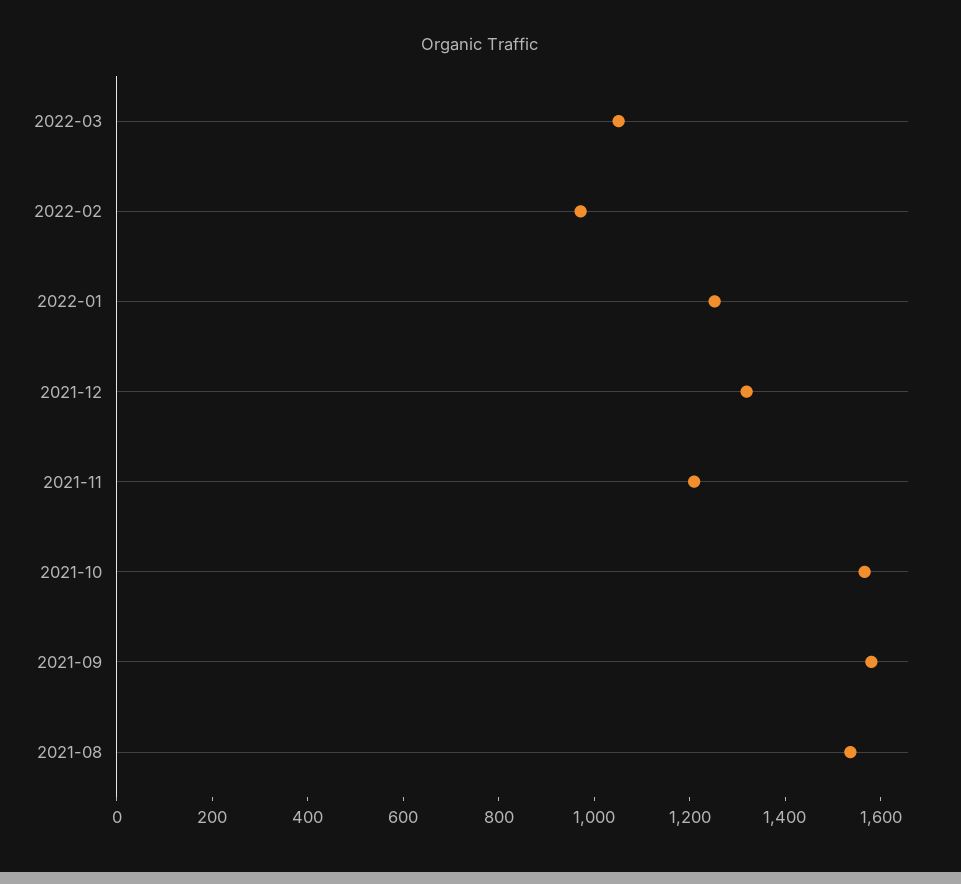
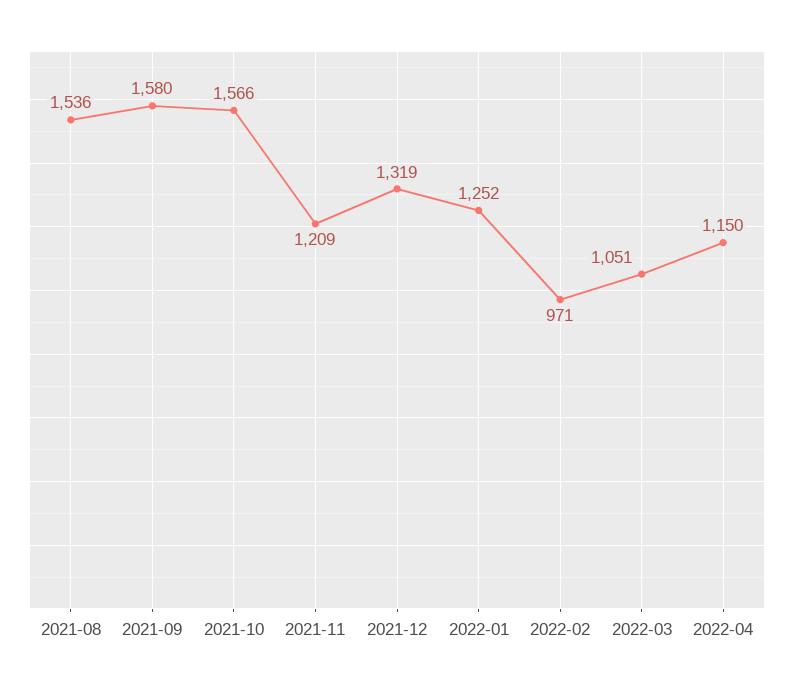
2022-04: none -> 1150

